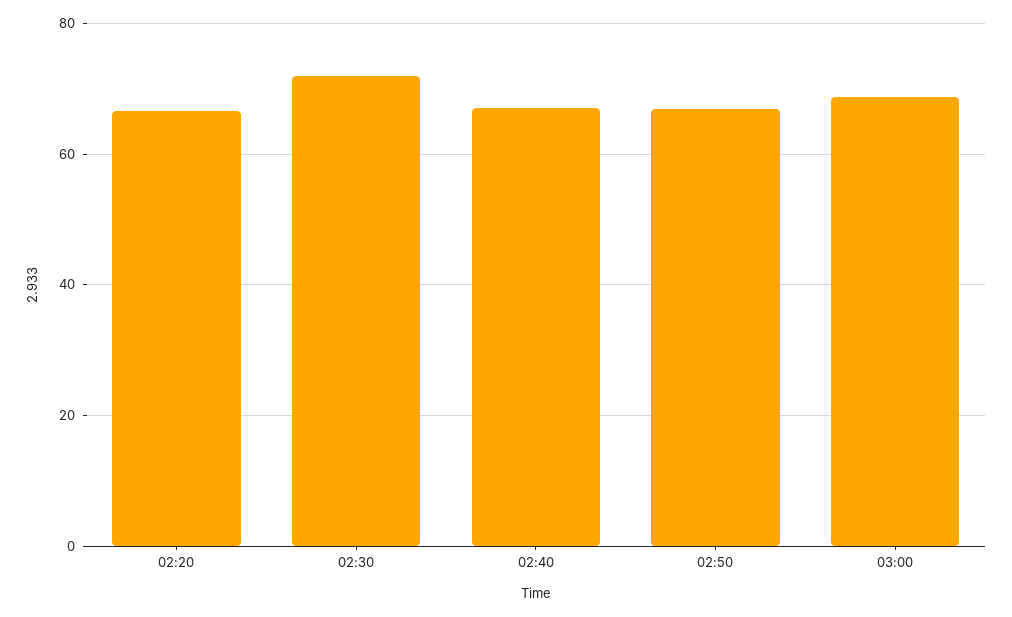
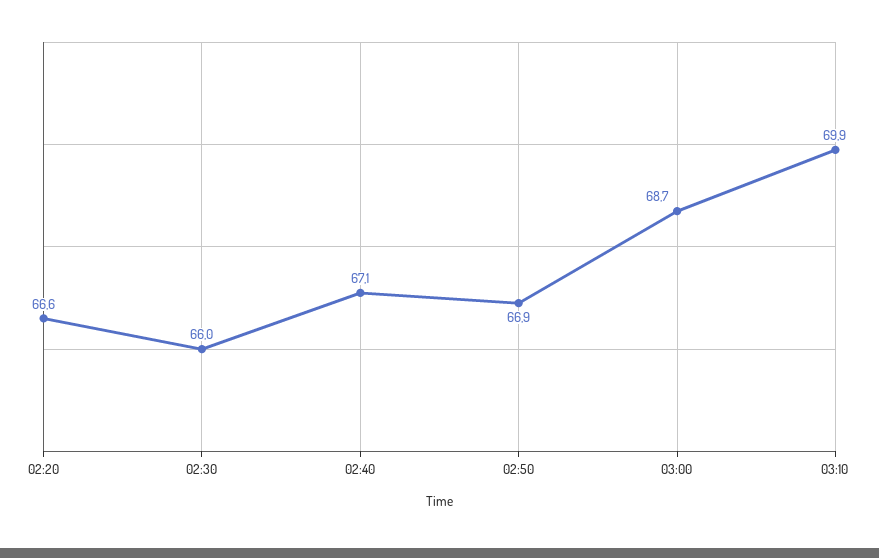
02:30: 72 -> 66
03:10: none -> 69.9

